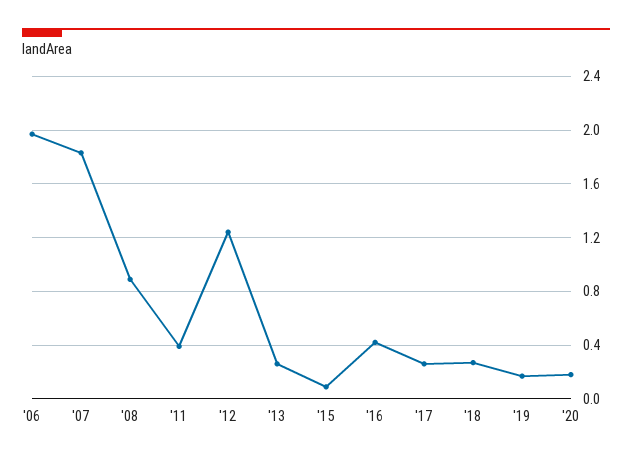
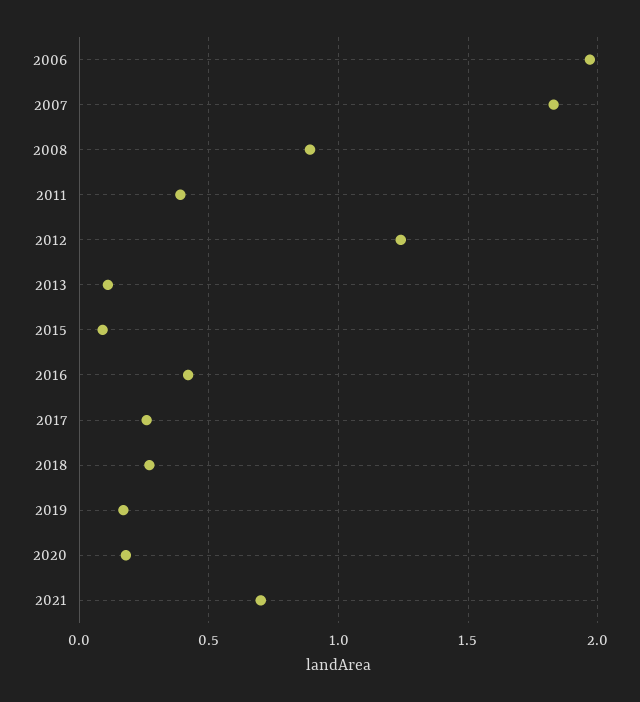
'13: 0.25 -> 0.1
2021: none -> 0.7

